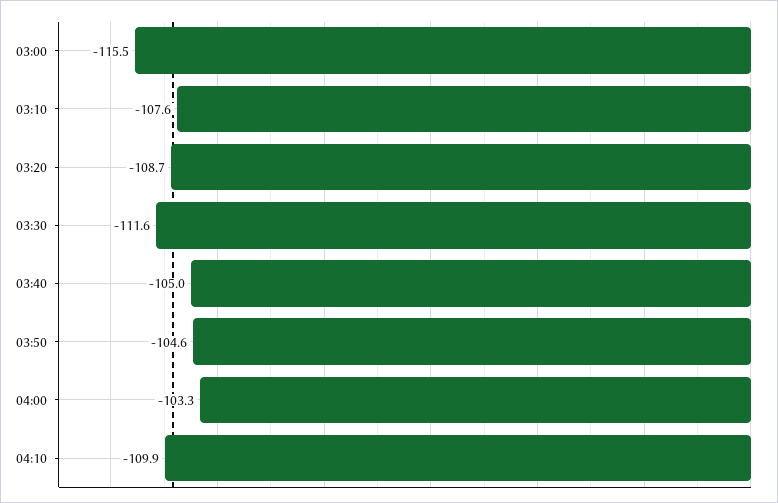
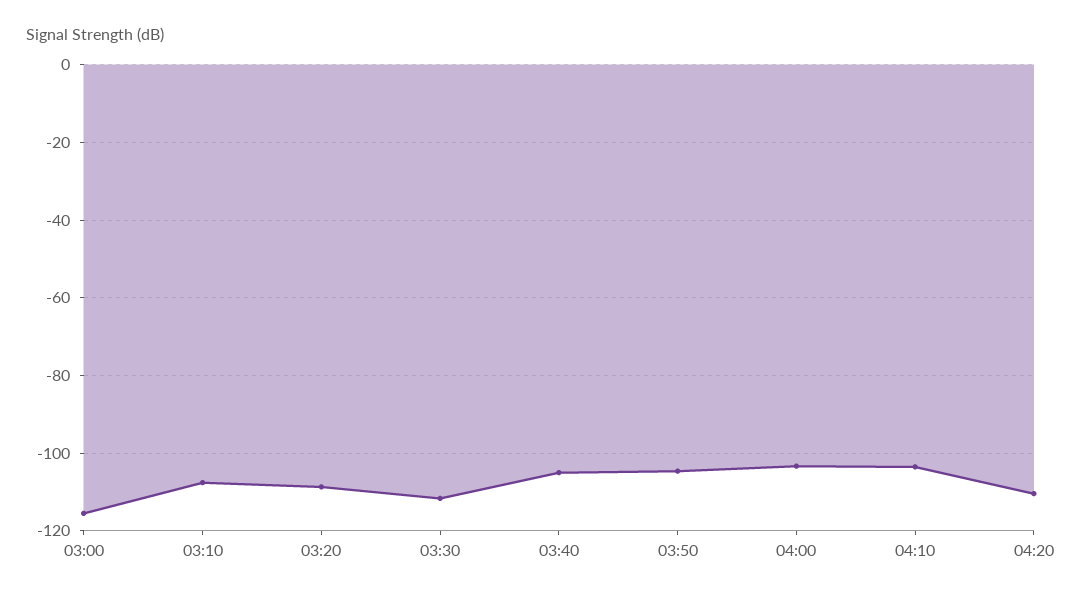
04:10: -109.9 -> -104
04:20: none -> -110

